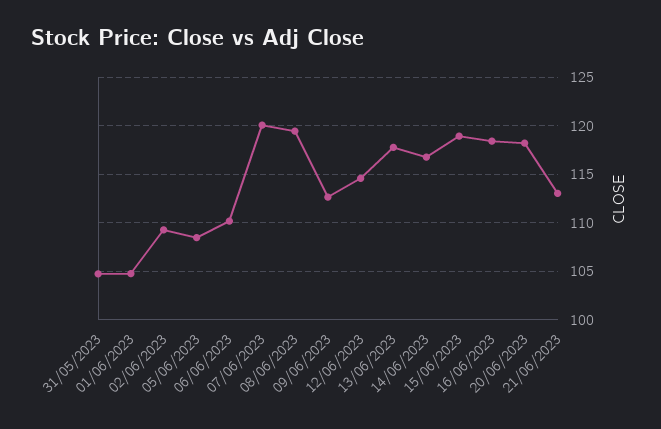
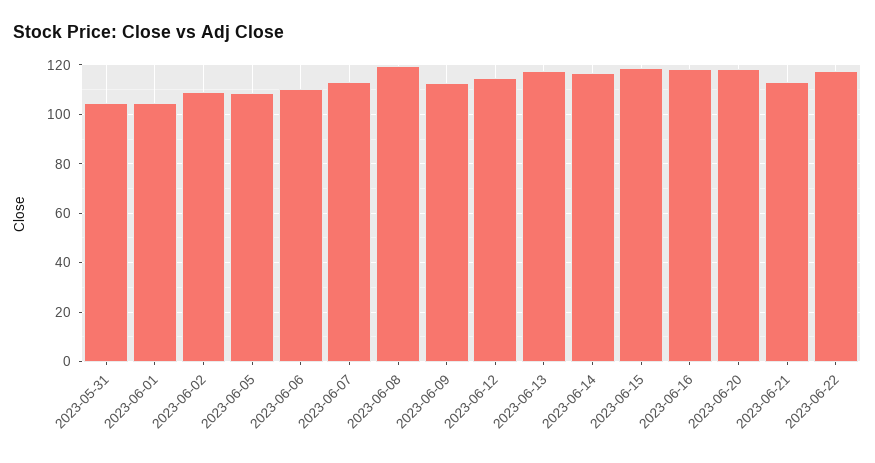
07/06/2023: 120 -> 112.5
2023-06-22: none -> 117.5

